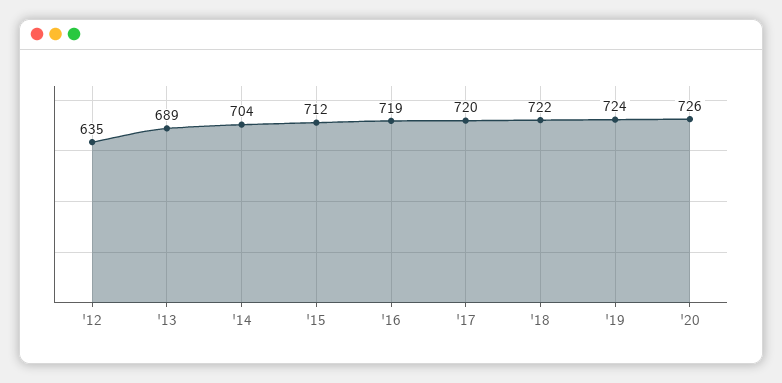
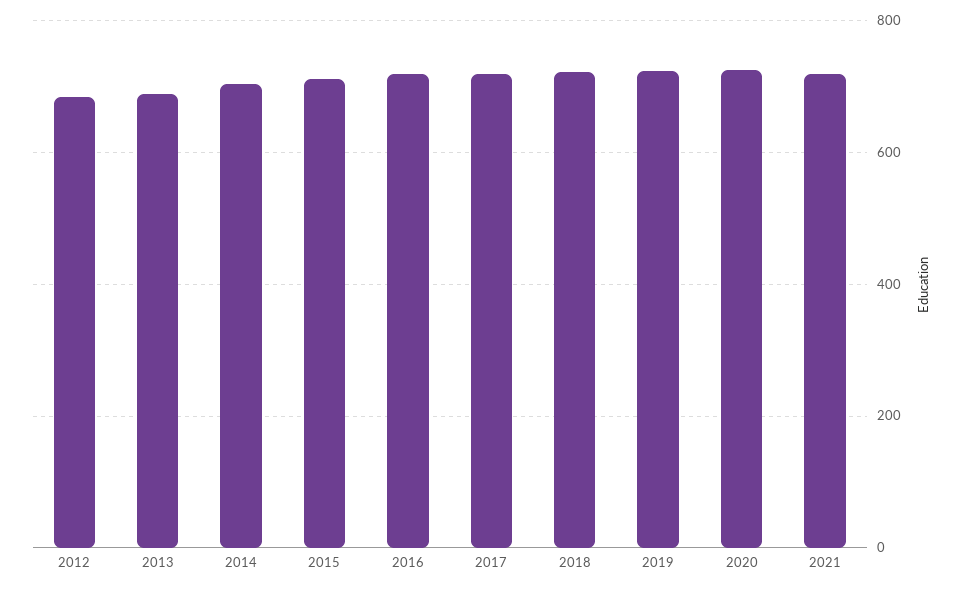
'12: 635 -> 680
2021: none -> 720

